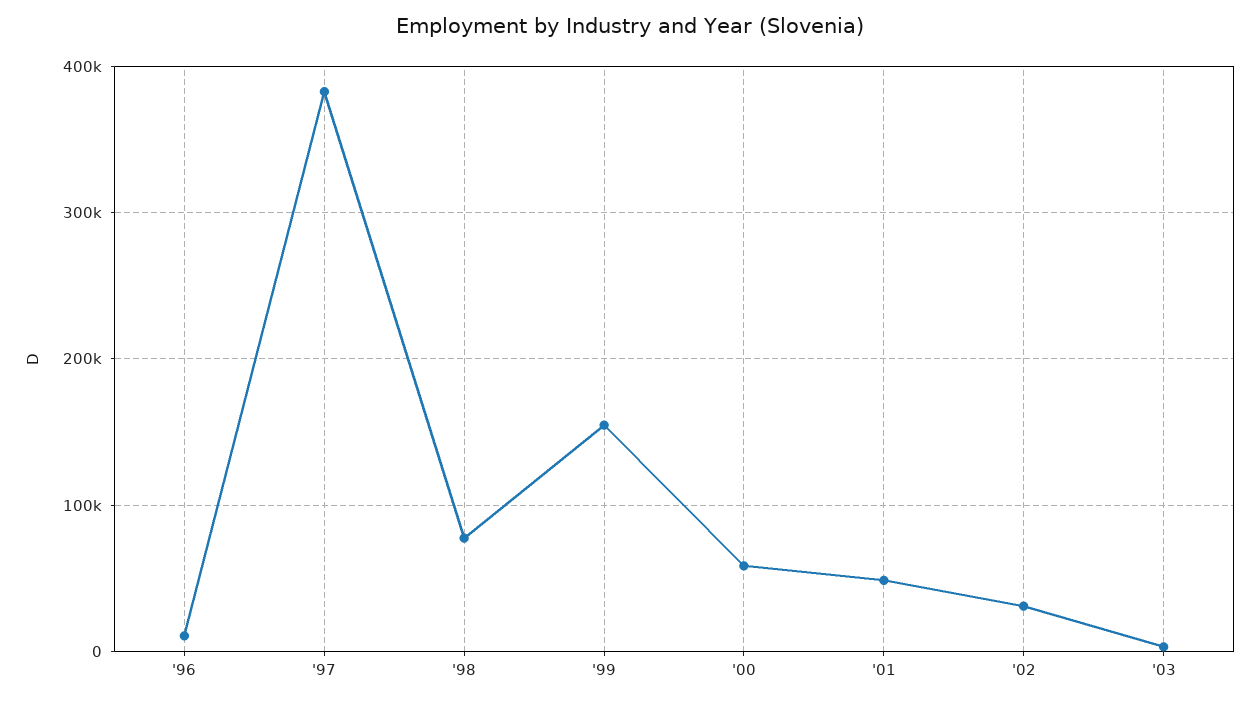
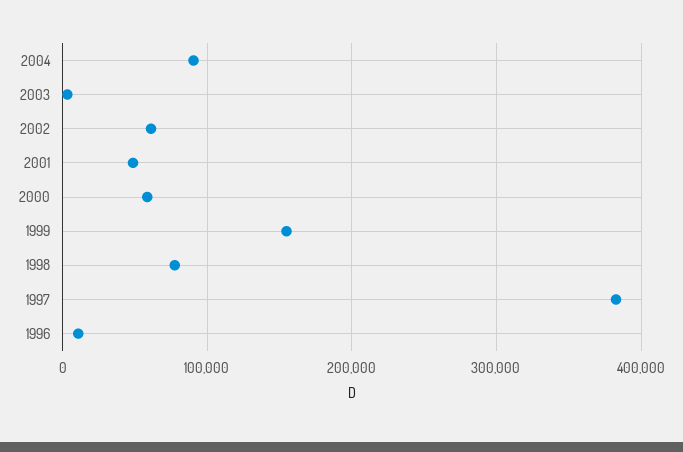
'02: 30000 -> 60000
2004: none -> 90000

